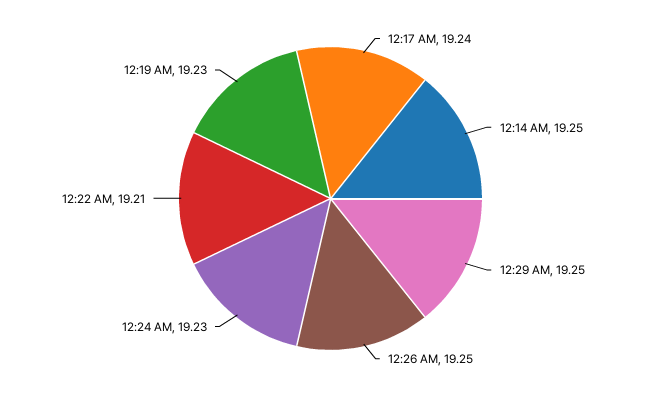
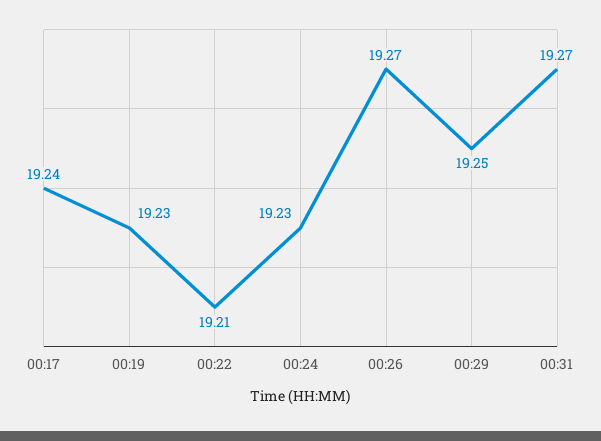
12:14 AM: 19.25 -> none
12:26 AM: 19.25 -> 19.27
00:31: none -> 19.27

